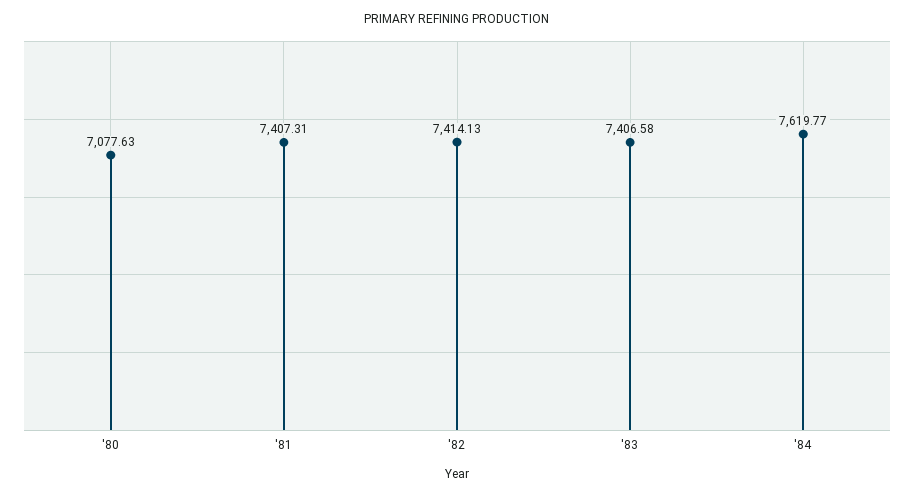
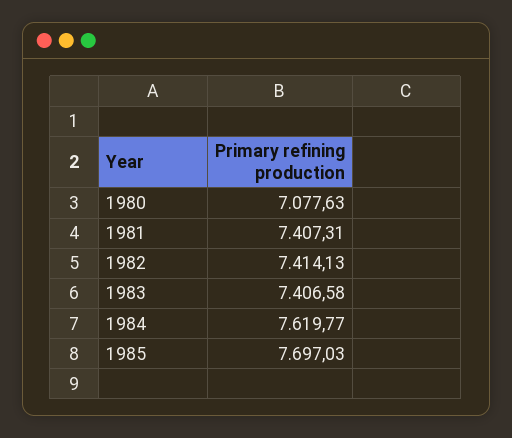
1985: none -> 7697.03

